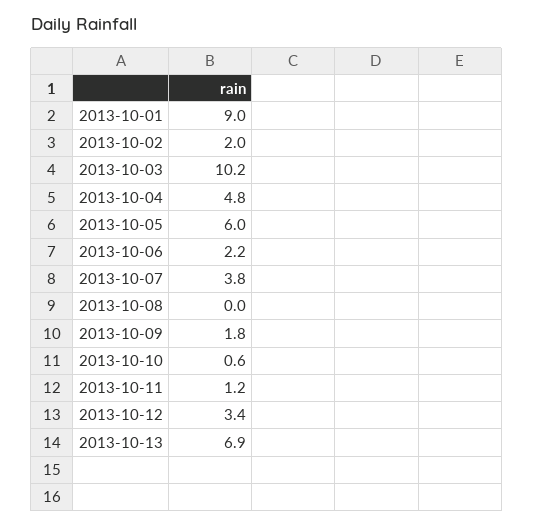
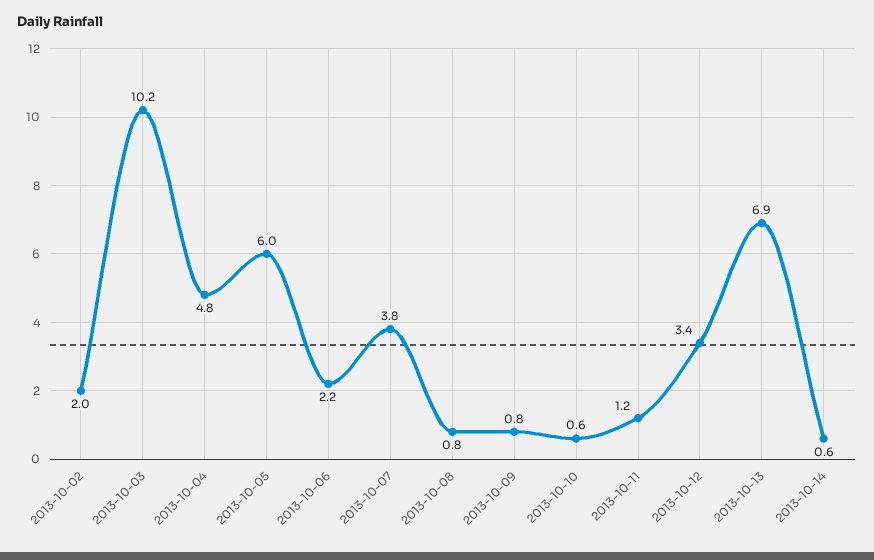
2013-10-01: 9 -> none
2013-10-08: 0 -> 0.8
2013-10-09: 1.8 -> 0.8
2013-10-14: none -> 0.6

